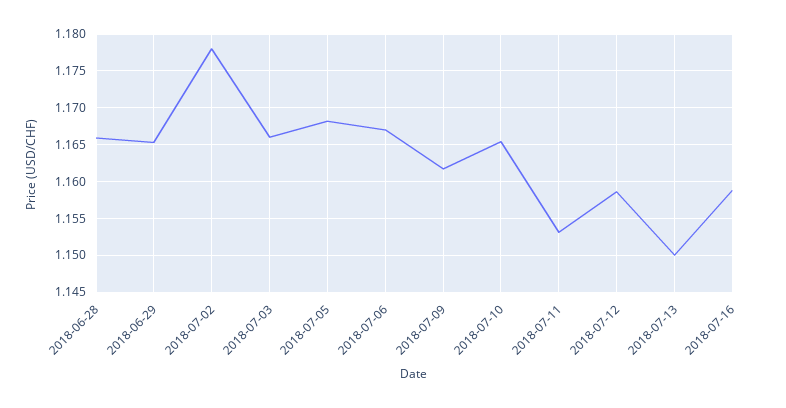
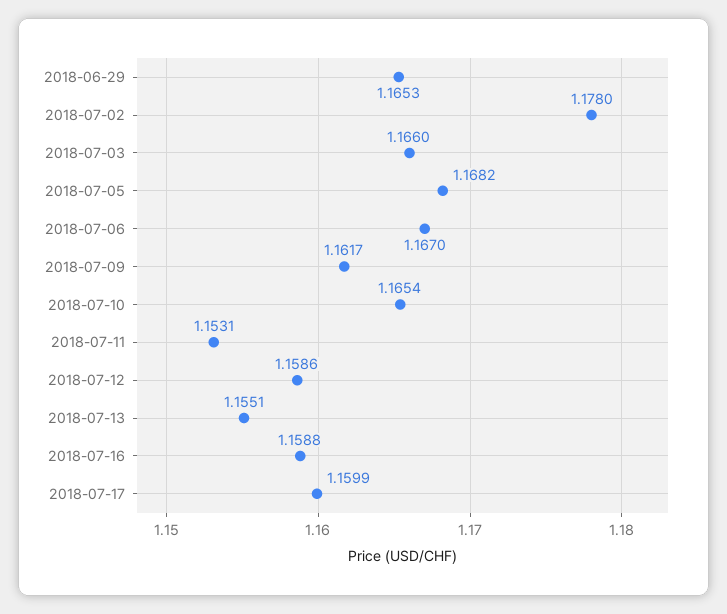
2018-06-28: 1.166 -> none
2018-07-13: 1.15 -> 1.1551
2018-07-17: none -> 1.1599

